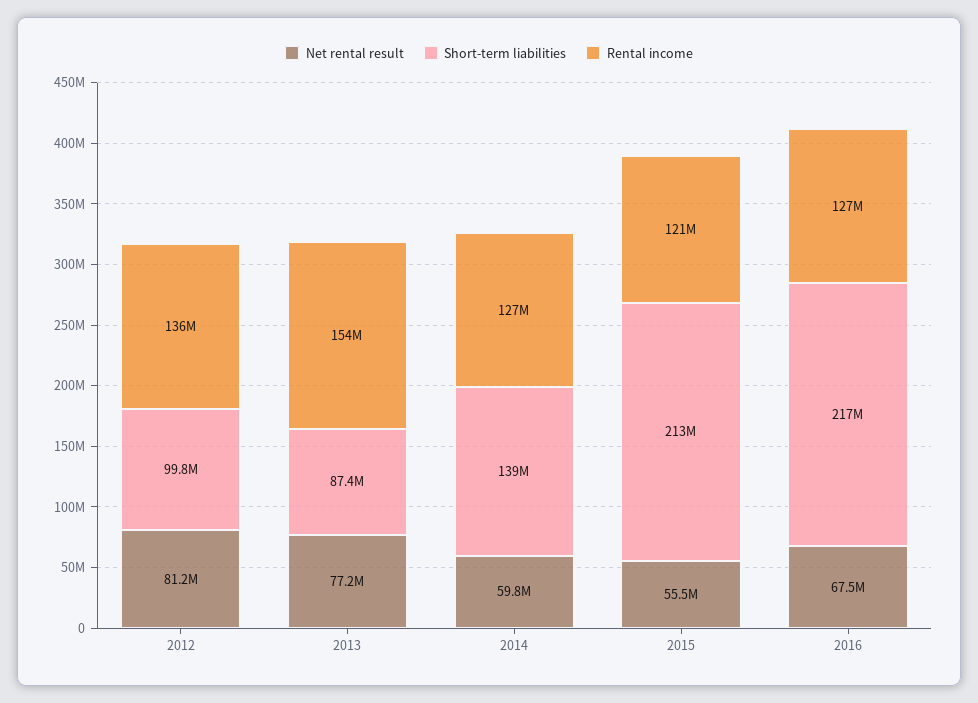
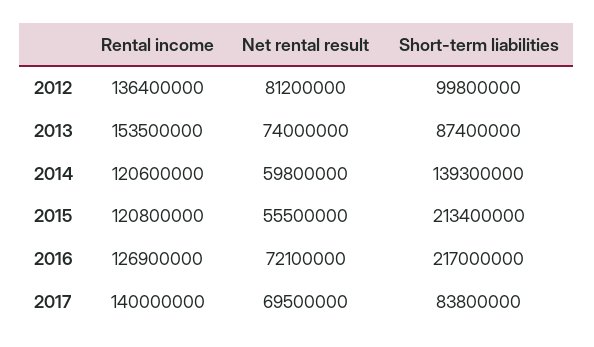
Net rental result, 2013: 77200000 -> 74000000
Rental income, 2014: 127000000 -> 120600000
Net rental result, 2016: 67500000 -> 72100000
Rental income, 2017: none -> 140000000
Net rental result, 2017: none -> 69500000
Short-term liabilities, 2017: none -> 83800000

